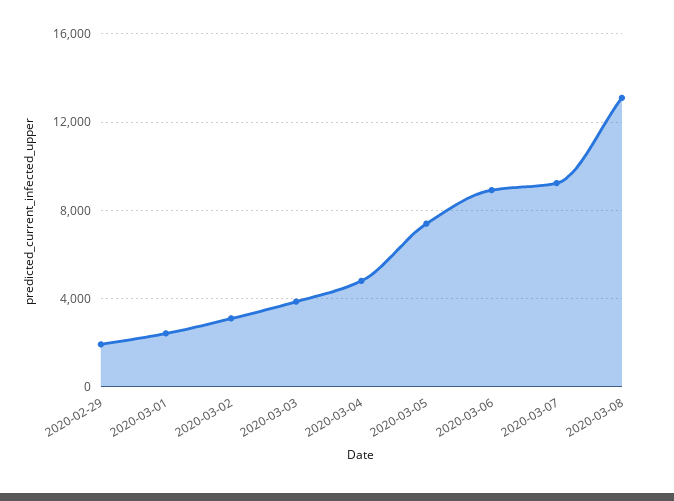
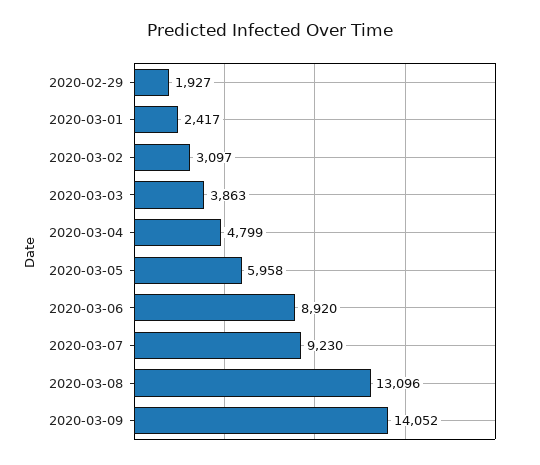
2020-03-05: 7500 -> 5958
2020-03-09: none -> 14052

